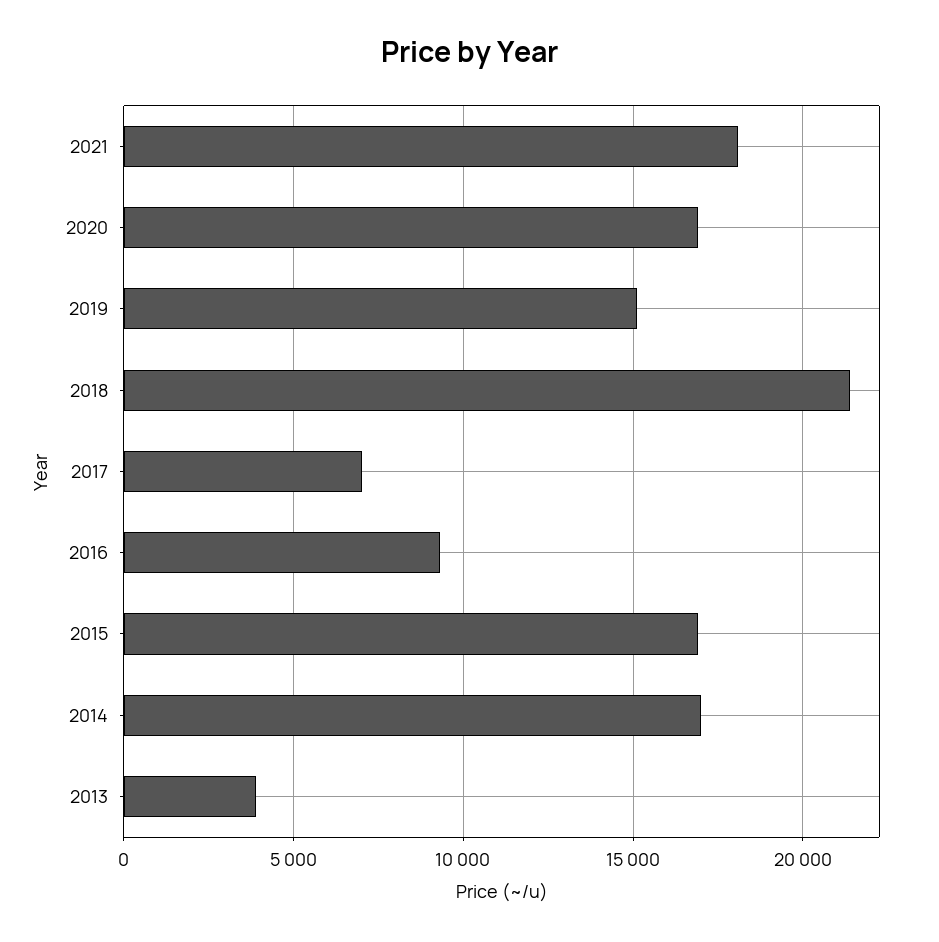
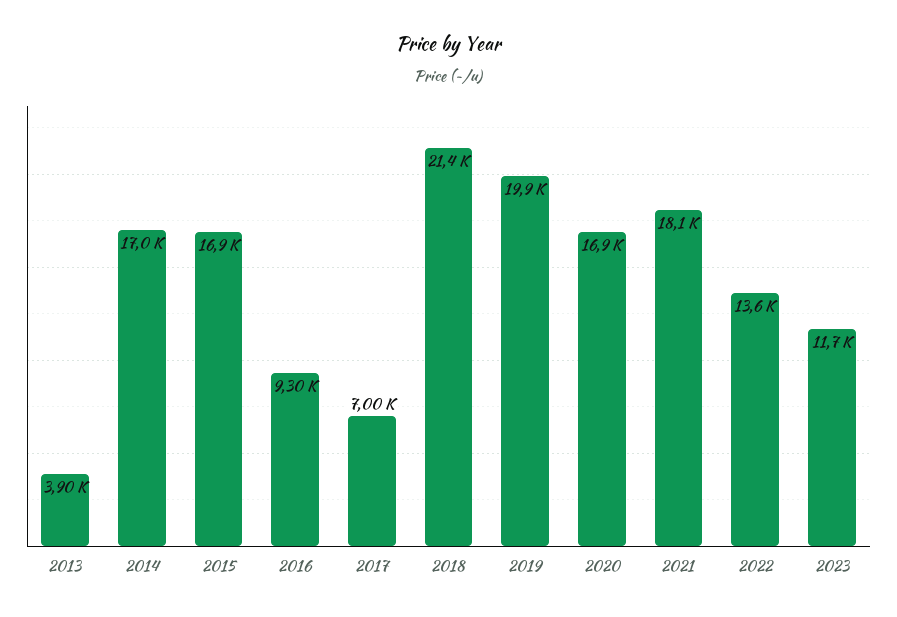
2019: 15000 -> 19900
2022: none -> 13600
2023: none -> 11700

